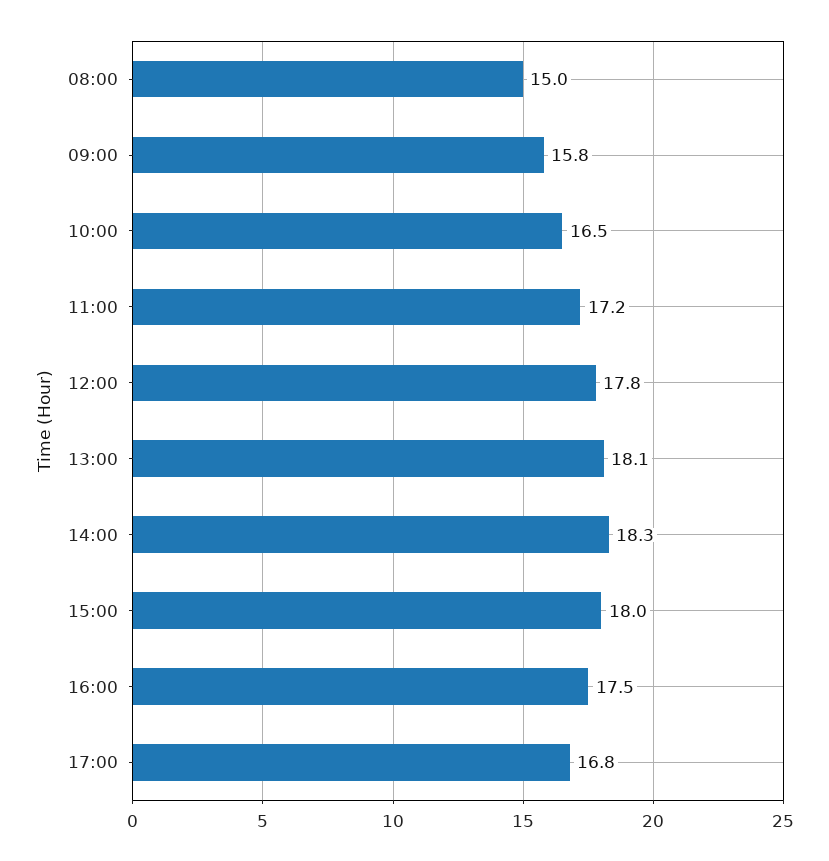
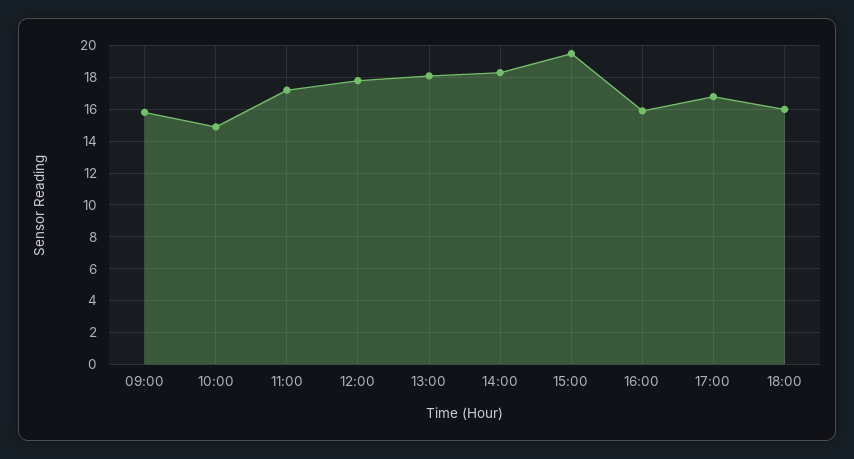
08:00: 15 -> none
10:00: 16.5 -> 15
15:00: 18 -> 19.5
16:00: 17.5 -> 16
18:00: none -> 16

